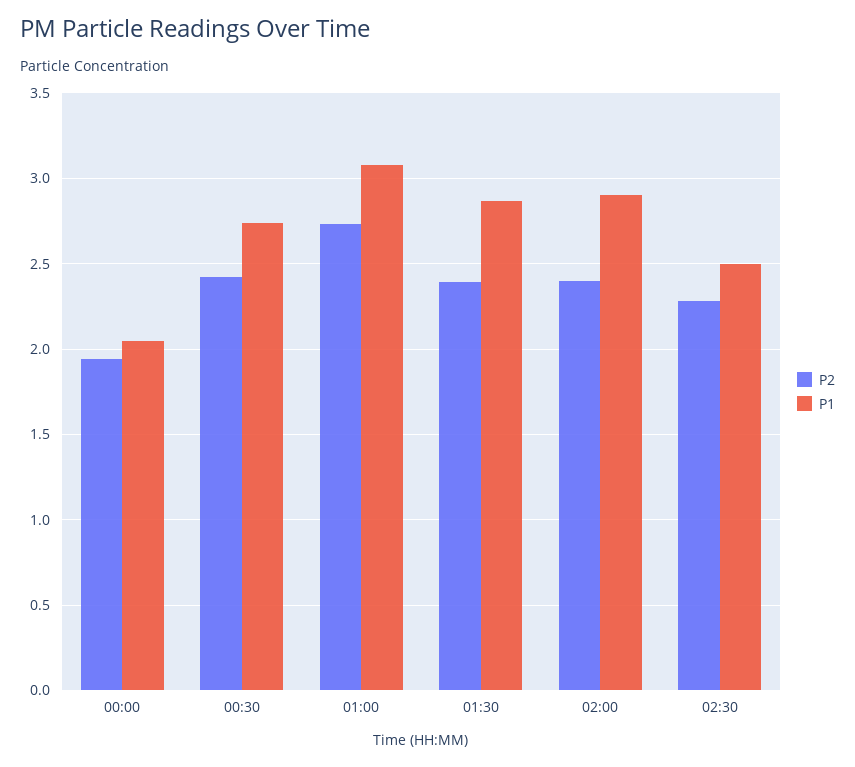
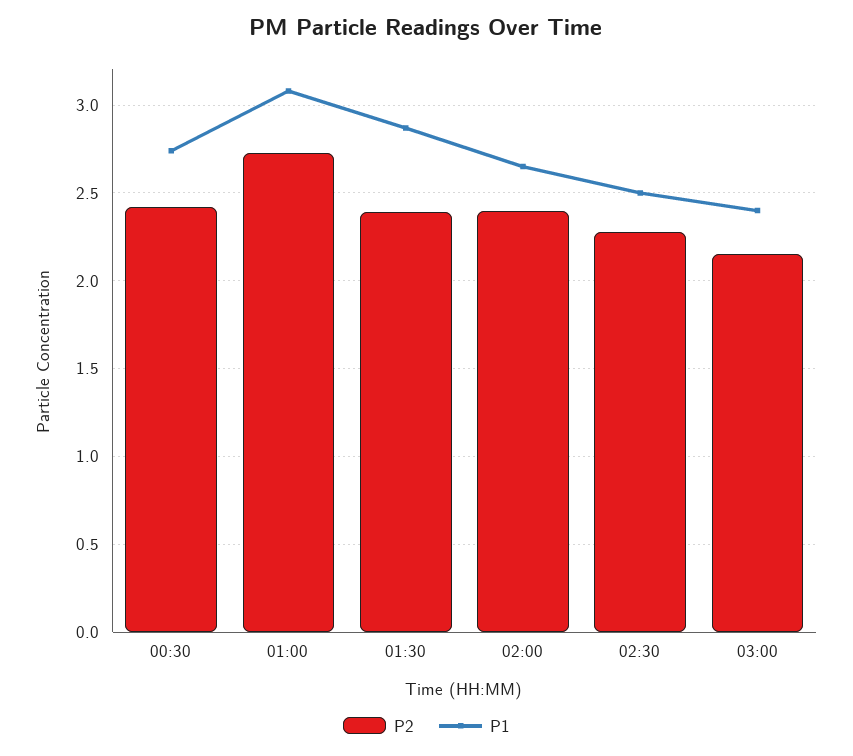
P2, 00:00: 1.95 -> none
P1, 00:00: 2.05 -> none
P1, 02:00: 2.9 -> 2.65
P2, 03:00: none -> 2.15
P1, 03:00: none -> 2.4

